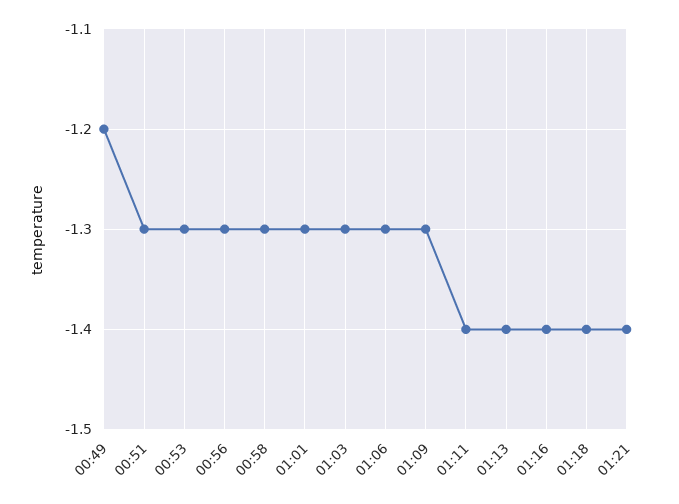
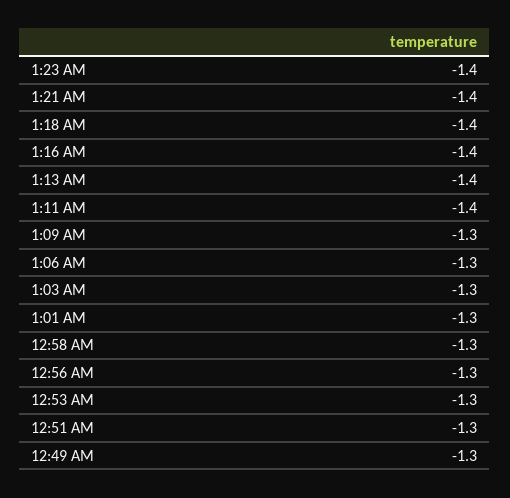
00:49: -1.2 -> -1.3
1:23 AM: none -> -1.4

